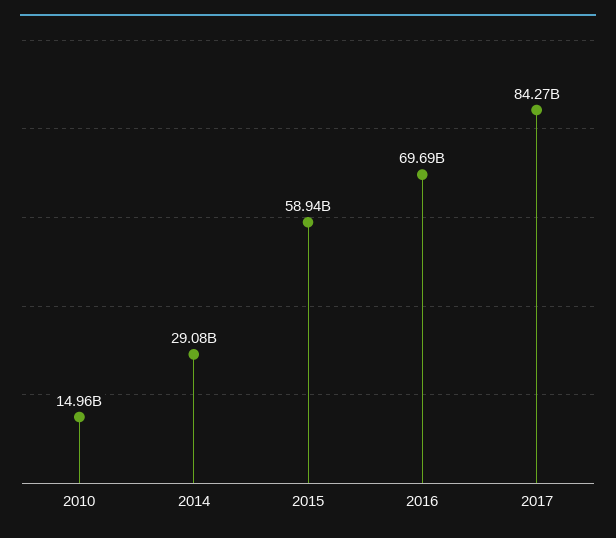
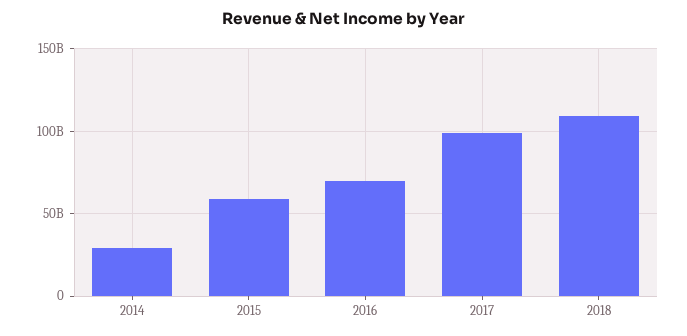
2010: 14960000000 -> none
2017: 84270000000 -> 100000000000
2018: none -> 110000000000

